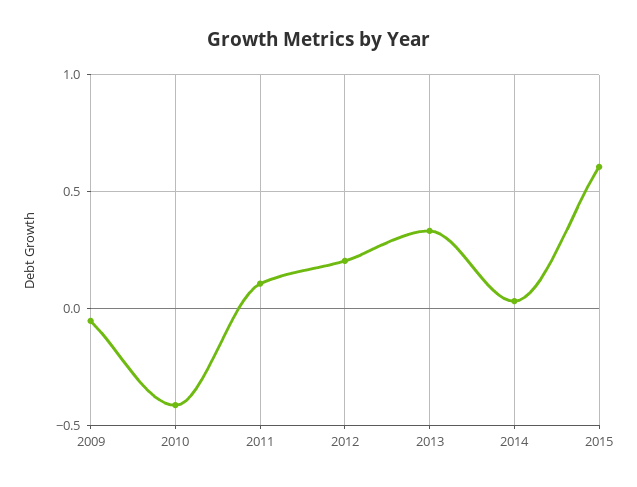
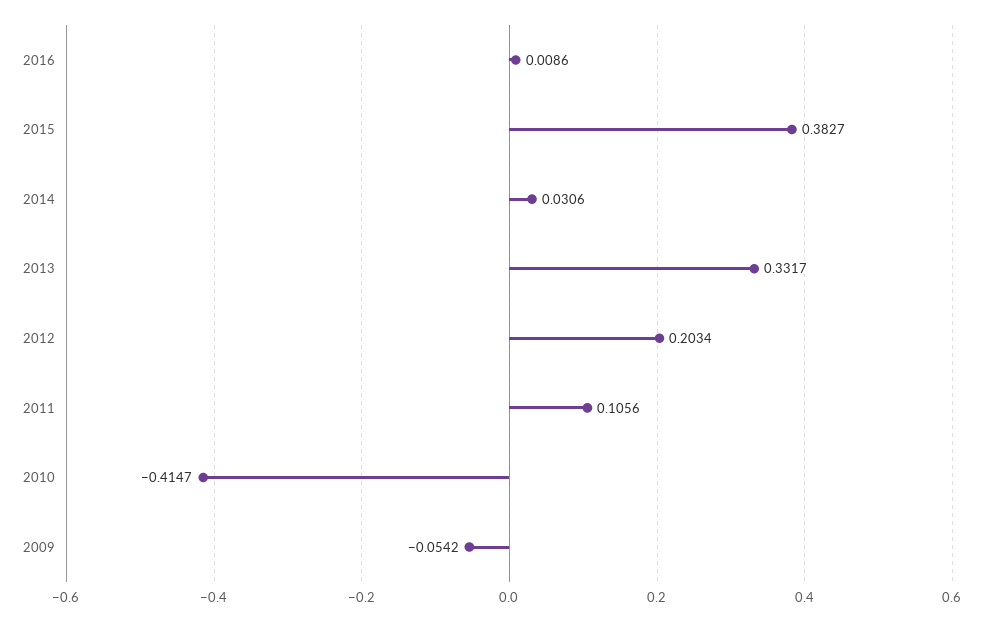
2015: 0.6 -> 0.3827
2016: none -> 0.0086

